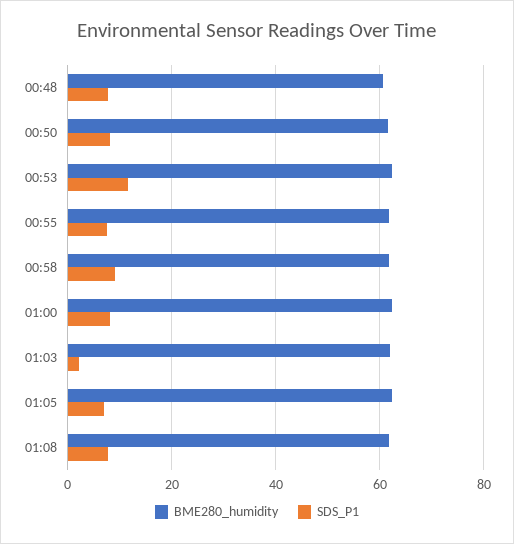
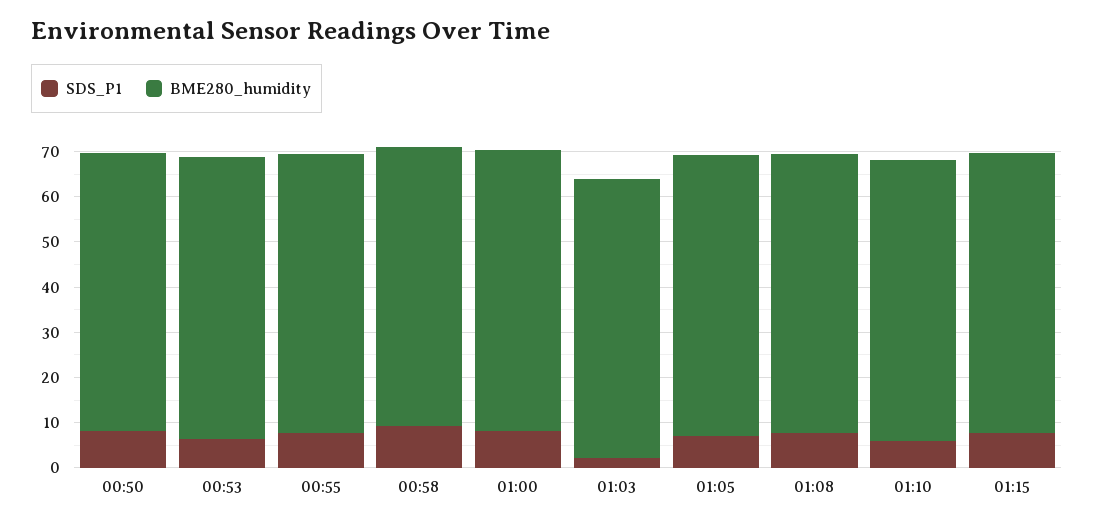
BME280_humidity, 00:48: 60 -> none
SDS_P1, 00:48: 8 -> none
SDS_P1, 00:53: 12 -> 6
SDS_P1, 01:10: none -> 6
BME280_humidity, 01:10: none -> 62
SDS_P1, 01:15: none -> 8
BME280_humidity, 01:15: none -> 62

